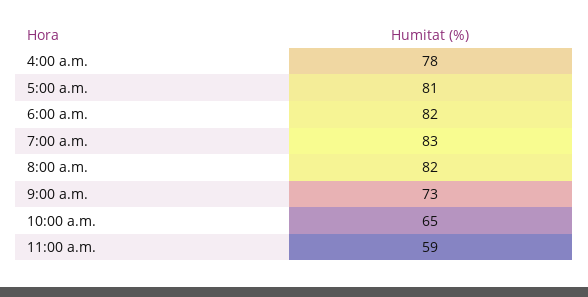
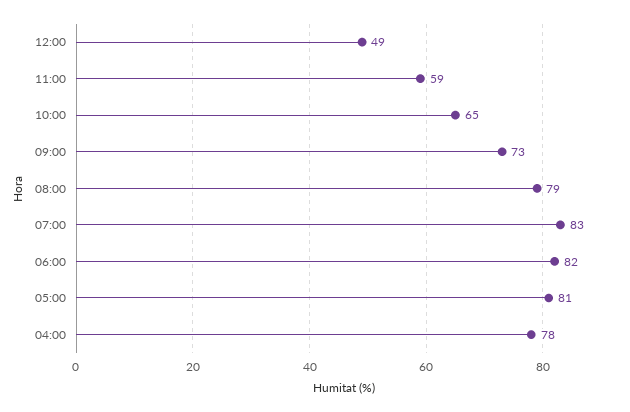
8:00 a.m.: 82 -> 79
12:00: none -> 49

